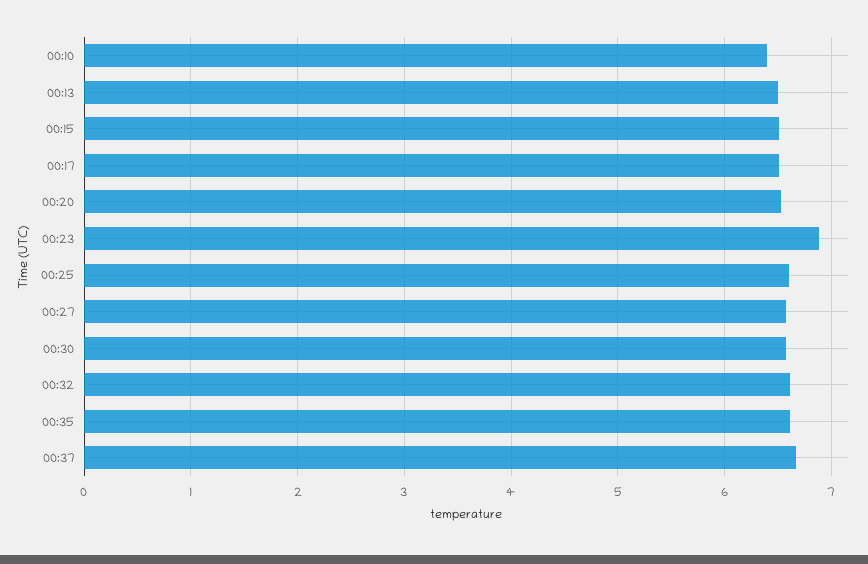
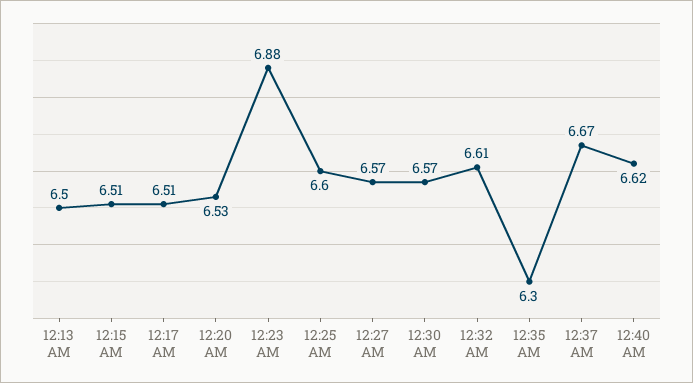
00:10: 6.4 -> none
00:35: 6.6 -> 6.3
12:40 AM: none -> 6.62

